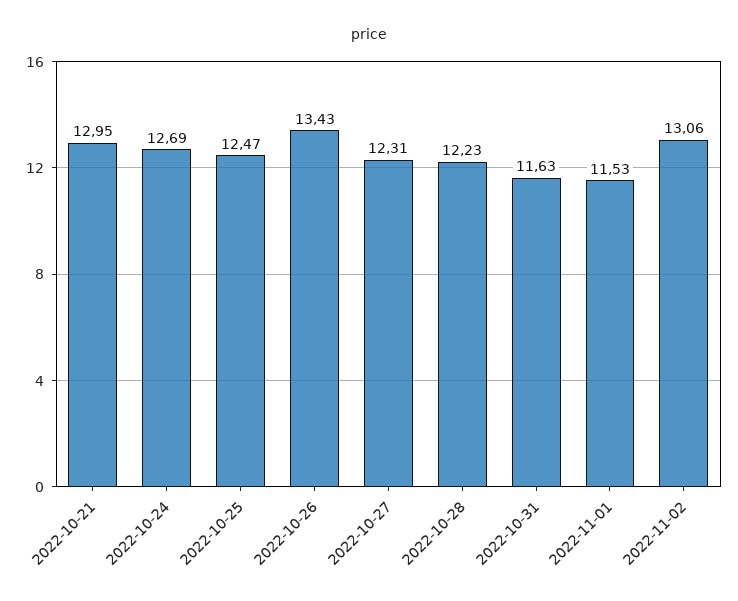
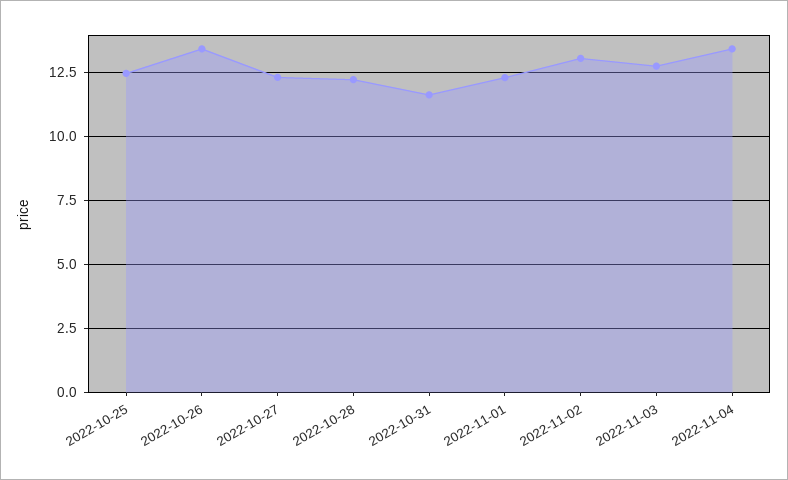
2022-10-21: 12.95 -> none
2022-10-24: 12.69 -> none
2022-11-01: 11.53 -> 12.25
2022-11-03: none -> 12.75
2022-11-04: none -> 13.5

